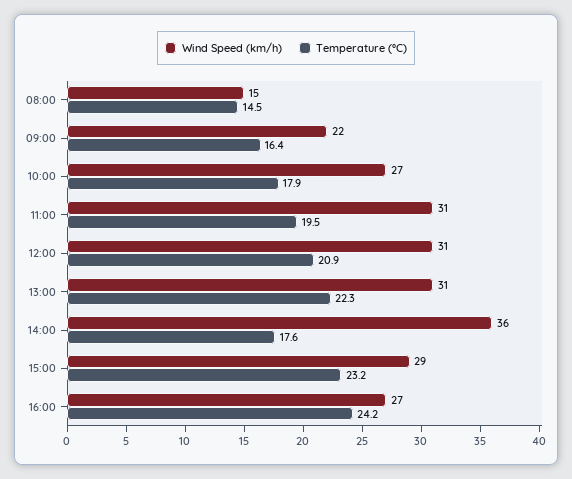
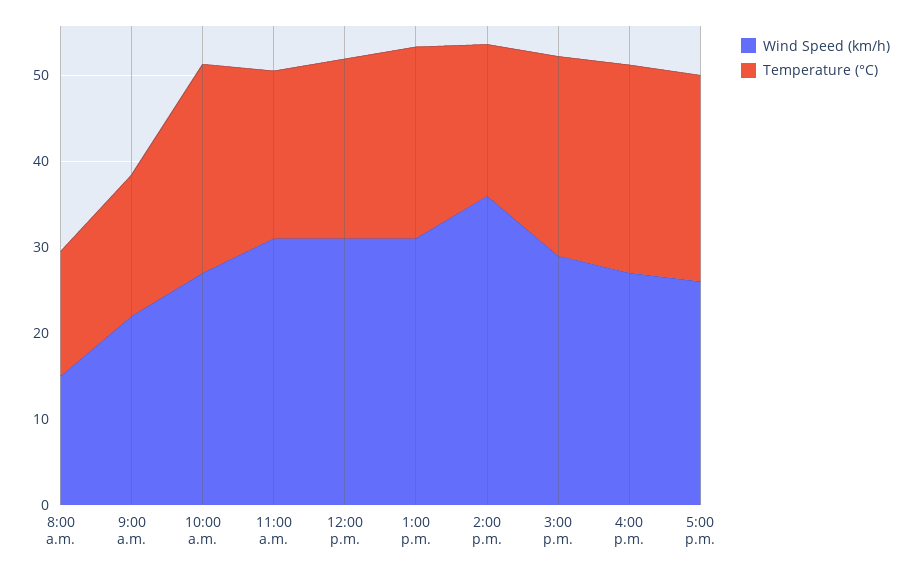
Temperature (°C), 10:00: 17.9 -> 24
Wind Speed (km/h), 5:00 p.m.: none -> 26
Temperature (°C), 5:00 p.m.: none -> 24

